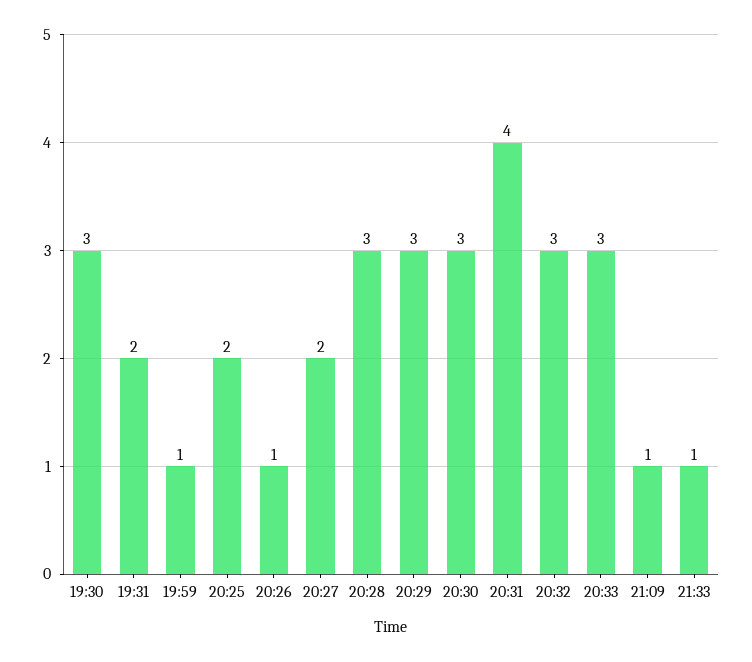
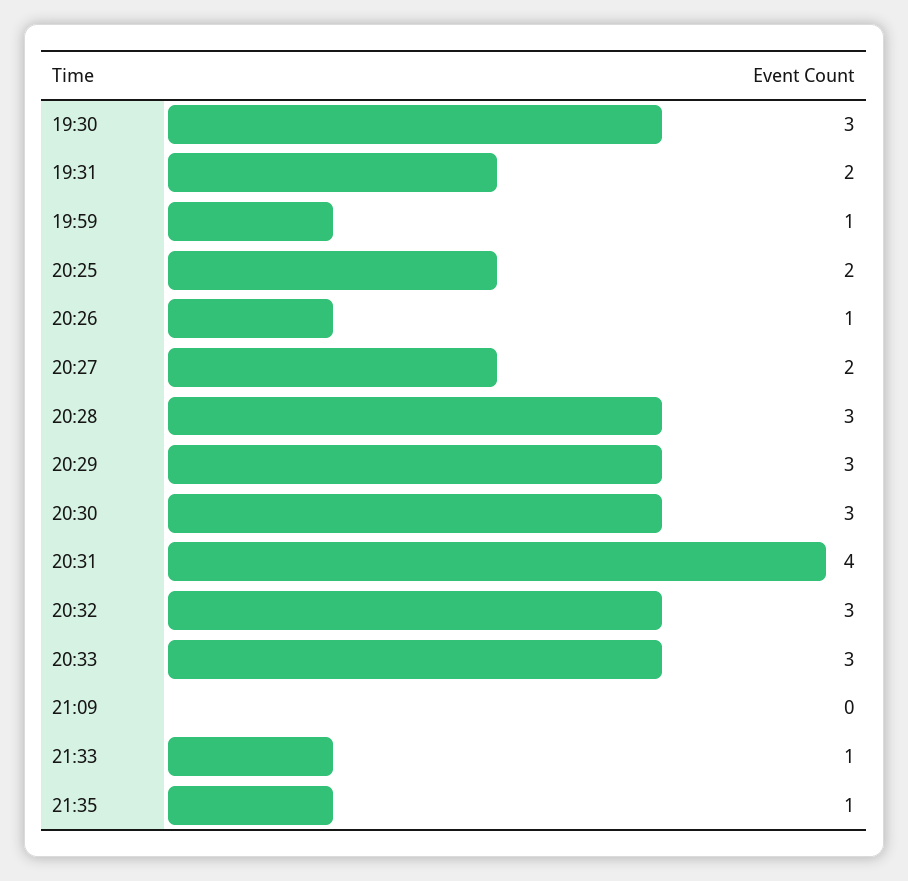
21:09: 1 -> 0
21:35: none -> 1

